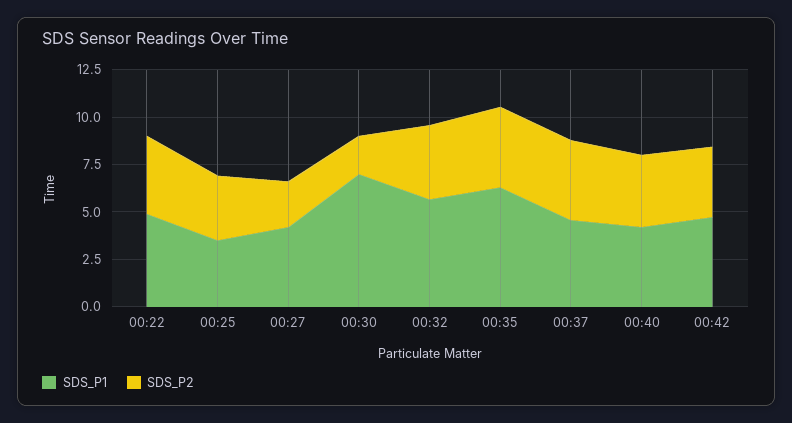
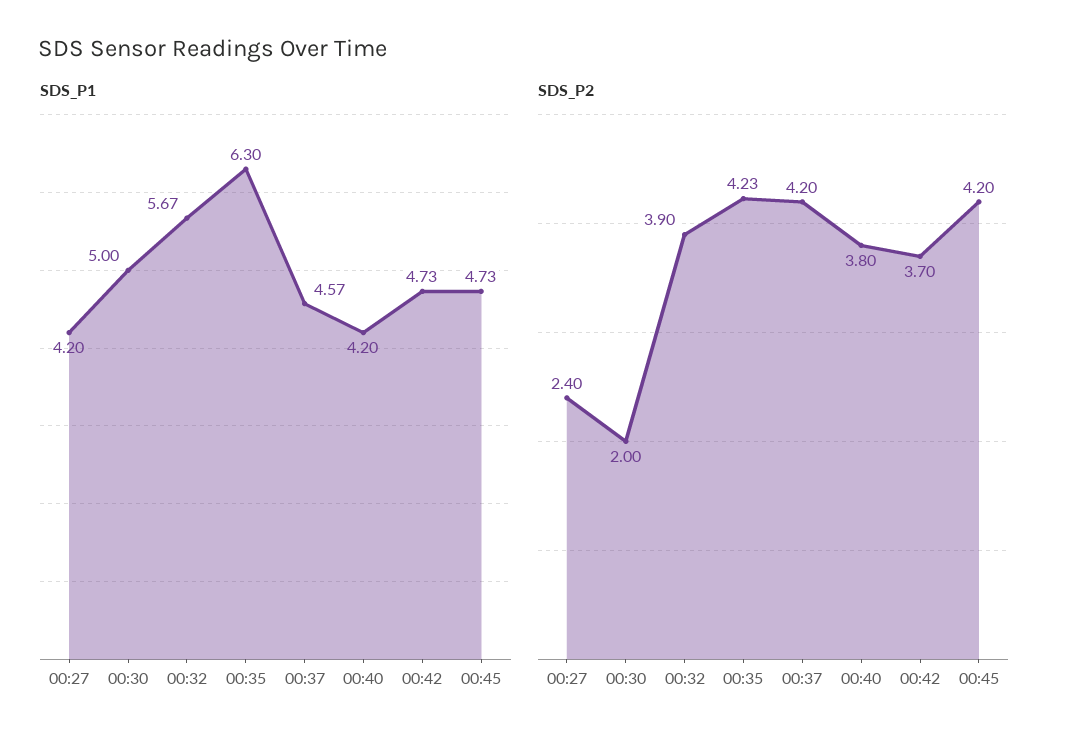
SDS_P1, 00:22: 5 -> none
SDS_P2, 00:22: 4 -> none
SDS_P1, 00:25: 3.5 -> none
SDS_P2, 00:25: 3.5 -> none
SDS_P1, 00:30: 7 -> 5
SDS_P1, 00:45: none -> 4.73
SDS_P2, 00:45: none -> 4.2

